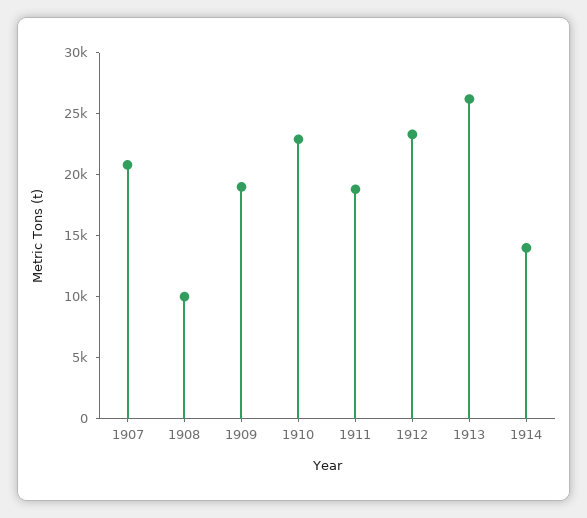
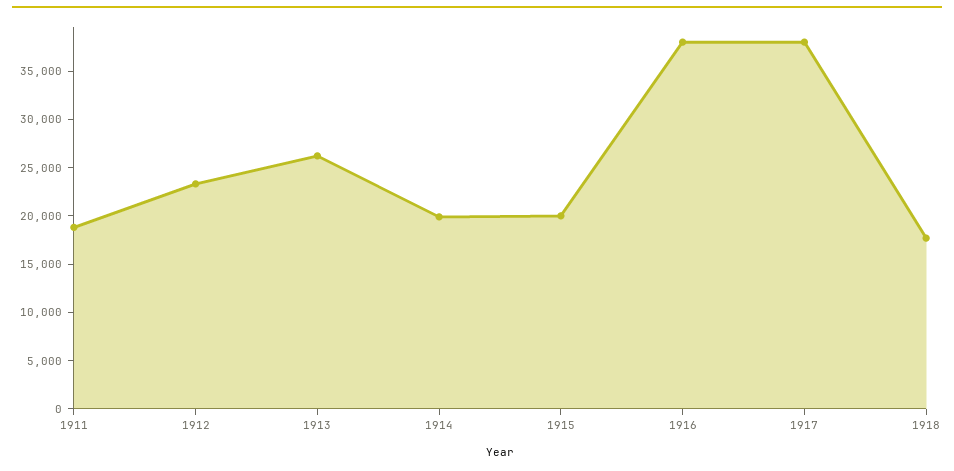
1907: 21000 -> none
1908: 10000 -> none
1909: 19000 -> none
1910: 23000 -> none
1914: 14000 -> 20000
1915: none -> 20000
1916: none -> 38000
1917: none -> 38000
1918: none -> 18000

